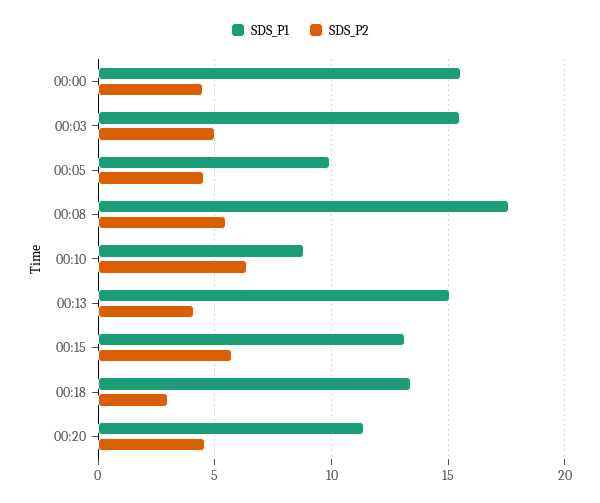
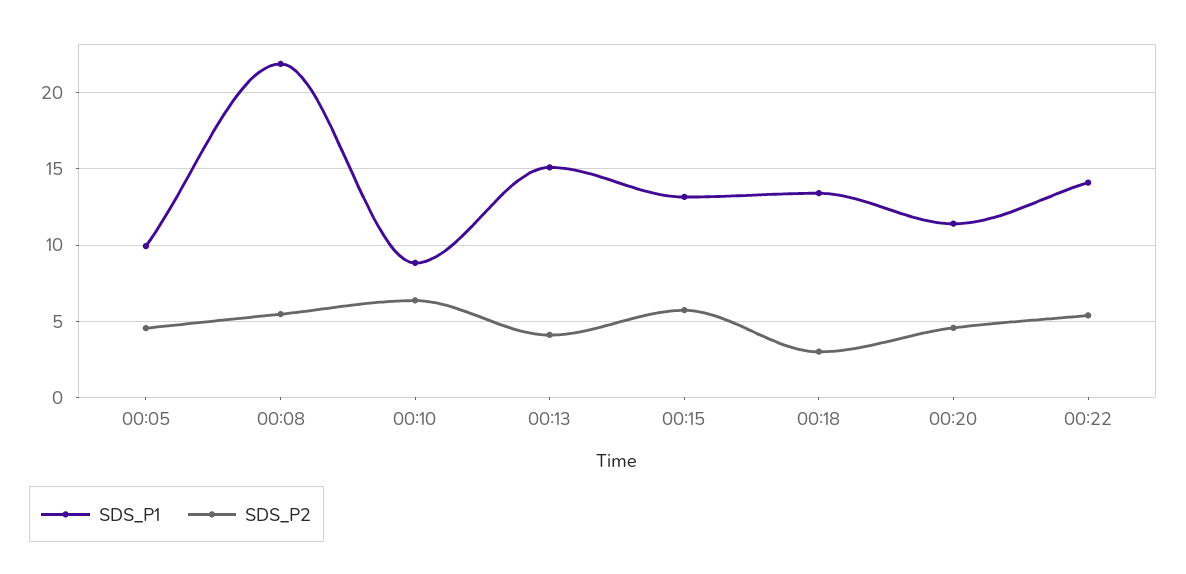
SDS_P1, 00:00: 15.5 -> none
SDS_P2, 00:00: 4.5 -> none
SDS_P1, 00:03: 15.5 -> none
SDS_P2, 00:03: 5 -> none
SDS_P1, 00:08: 17.5 -> 22
SDS_P1, 00:22: none -> 14
SDS_P2, 00:22: none -> 5.5

